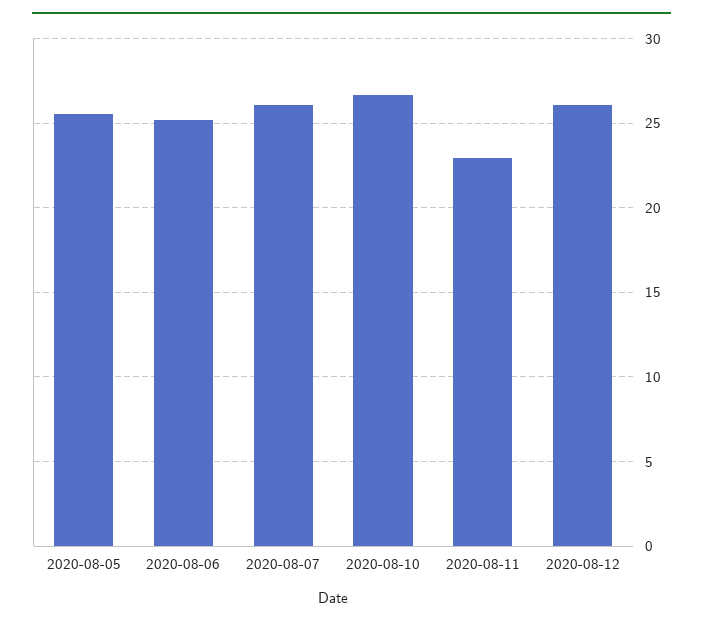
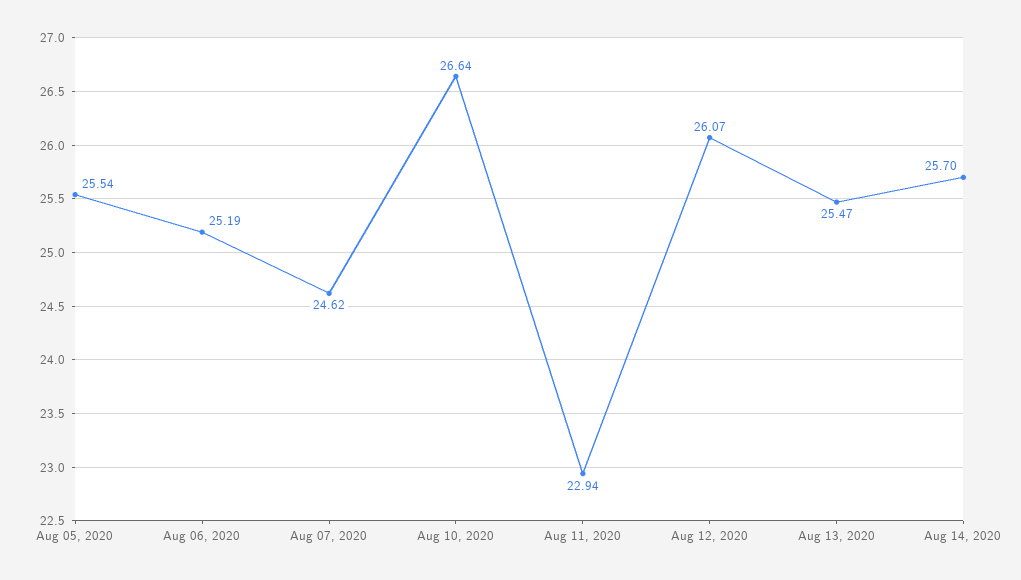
2020-08-07: 26 -> 24.62
Aug 13, 2020: none -> 25.47
Aug 14, 2020: none -> 25.7

